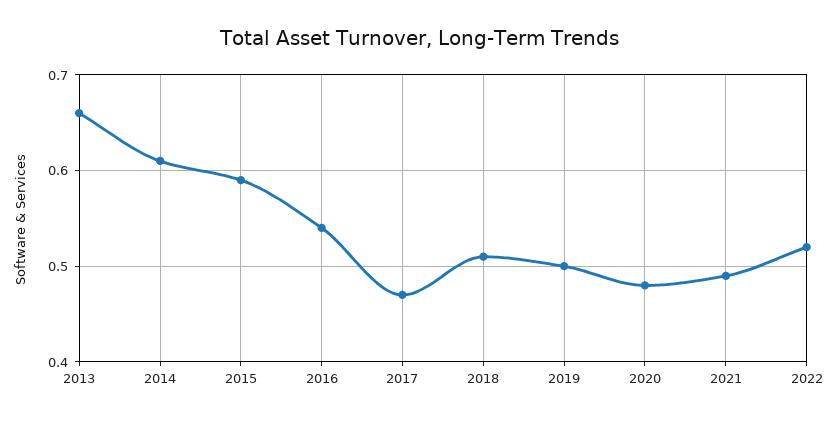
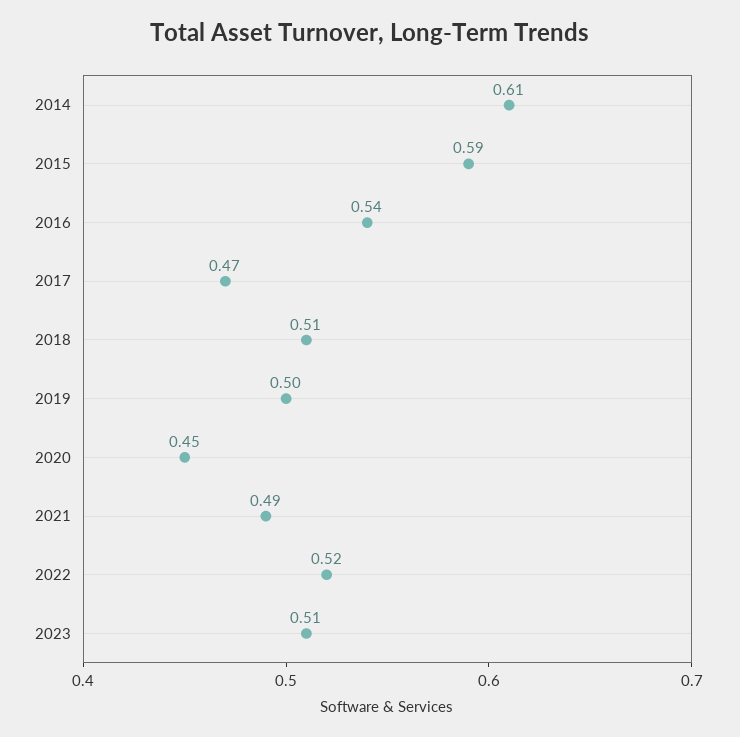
2013: 0.66 -> none
2020: 0.48 -> 0.45
2023: none -> 0.51

